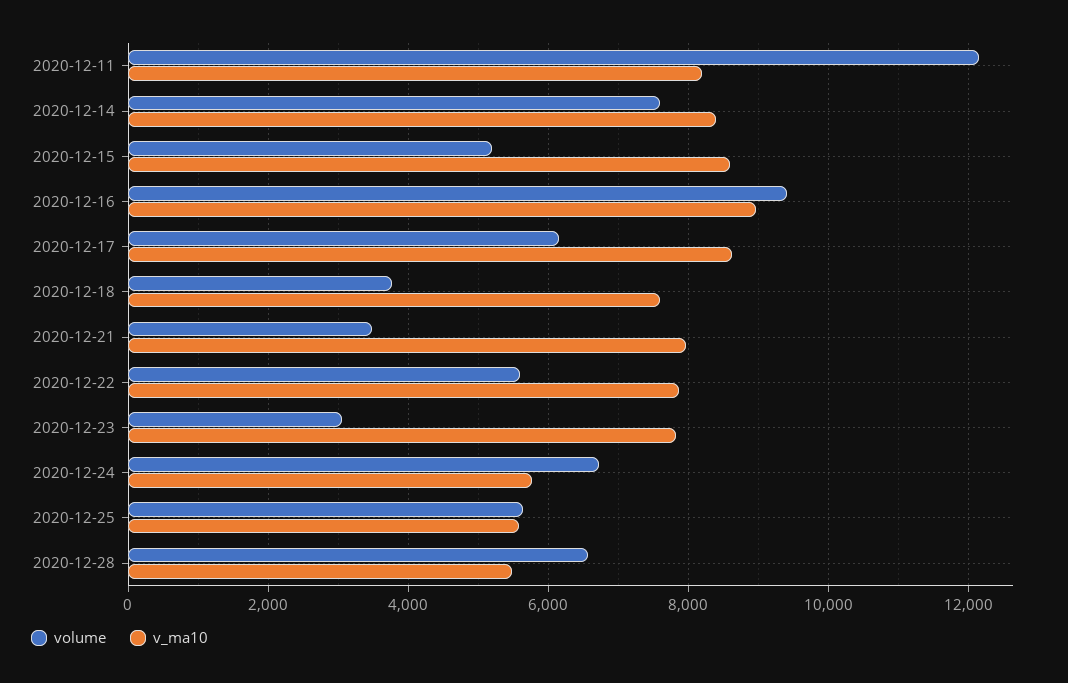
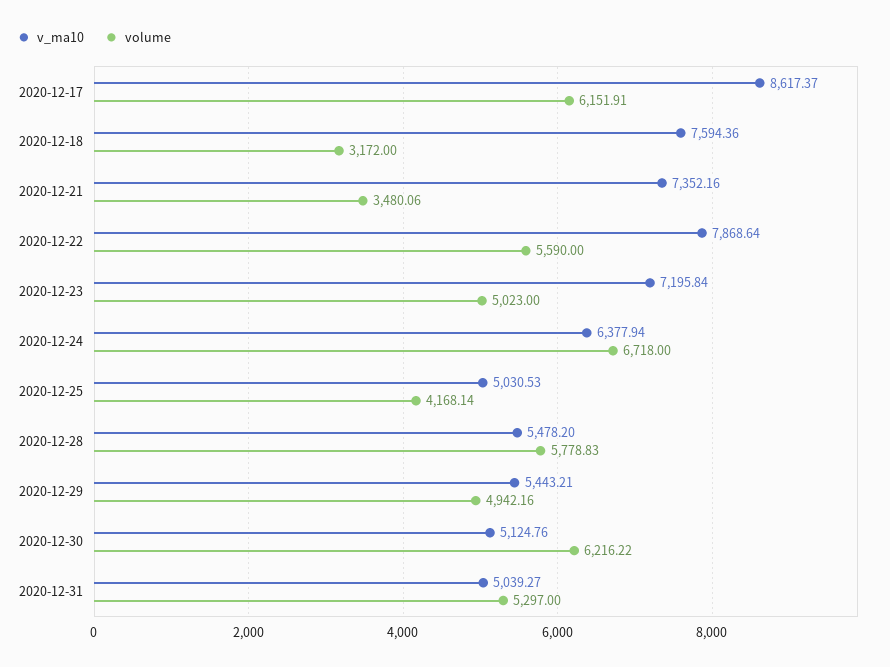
volume, 2020-12-11: 12200 -> none
v_ma10, 2020-12-11: 8200 -> none
volume, 2020-12-14: 7600 -> none
v_ma10, 2020-12-14: 8400 -> none
volume, 2020-12-15: 5200 -> none
v_ma10, 2020-12-15: 8600 -> none
volume, 2020-12-16: 9400 -> none
v_ma10, 2020-12-16: 9000 -> none
volume, 2020-12-18: 3800 -> 3172
v_ma10, 2020-12-21: 8000 -> 7352.16
volume, 2020-12-23: 3000 -> 5023
v_ma10, 2020-12-23: 7800 -> 7195.84
v_ma10, 2020-12-24: 5800 -> 6377.94
volume, 2020-12-25: 5600 -> 4168.14
v_ma10, 2020-12-25: 5600 -> 5030.53
volume, 2020-12-28: 6600 -> 5778.83
v_ma10, 2020-12-29: none -> 5443.21
volume, 2020-12-29: none -> 4942.16
v_ma10, 2020-12-30: none -> 5124.76
volume, 2020-12-30: none -> 6216.22
v_ma10, 2020-12-31: none -> 5039.27
volume, 2020-12-31: none -> 5297

